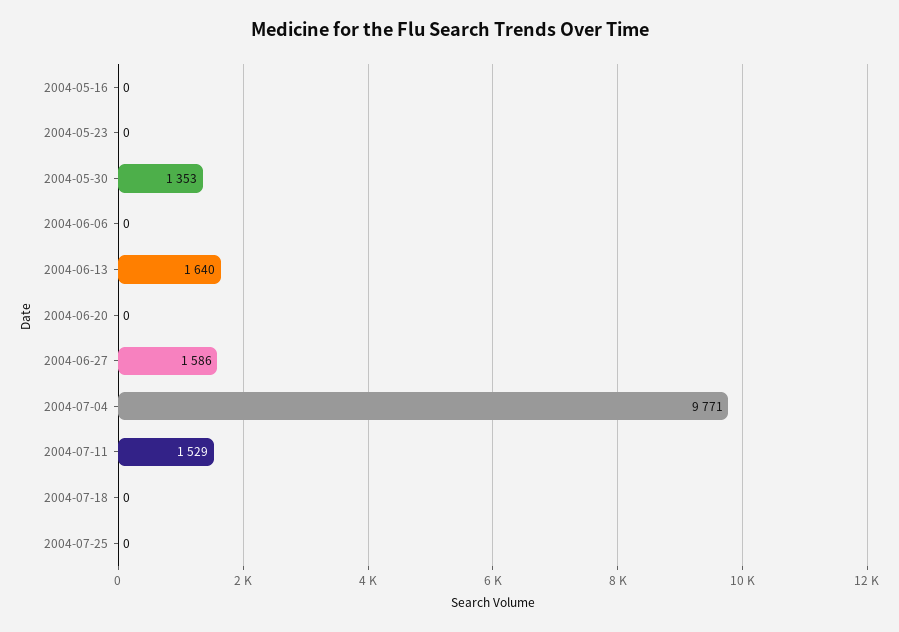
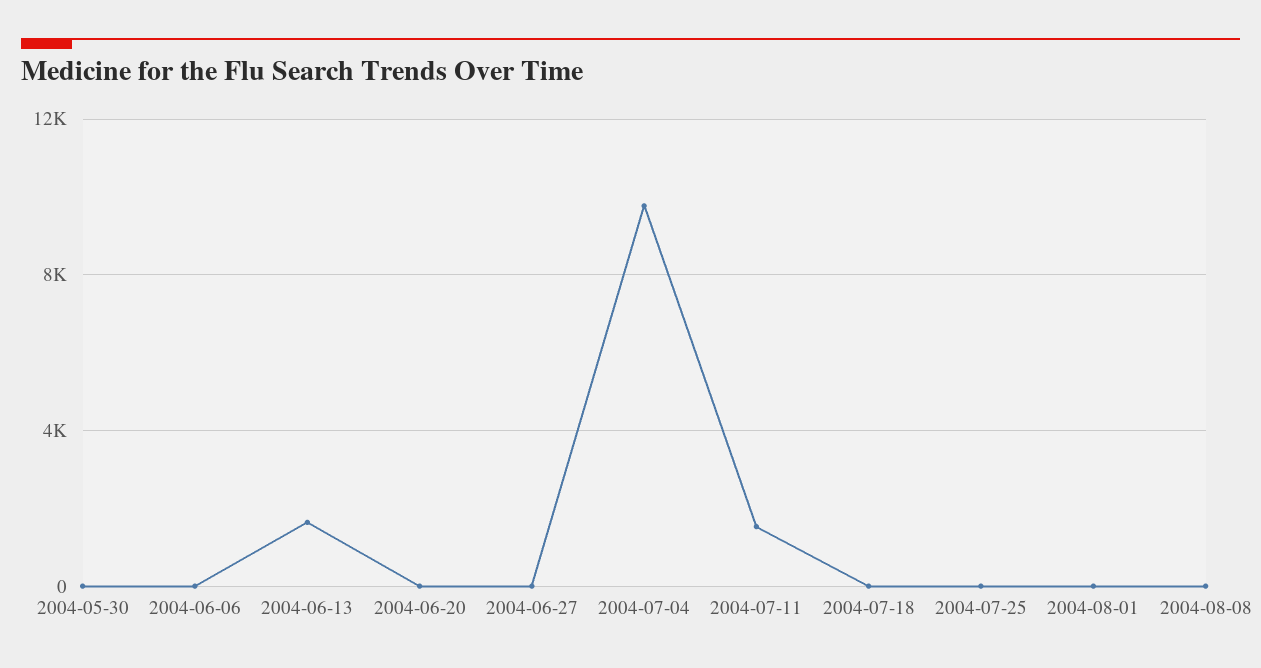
2004-05-16: 0 -> none
2004-05-23: 0 -> none
2004-05-30: 1353 -> 0
2004-06-27: 1586 -> 0
2004-08-01: none -> 0
2004-08-08: none -> 0

